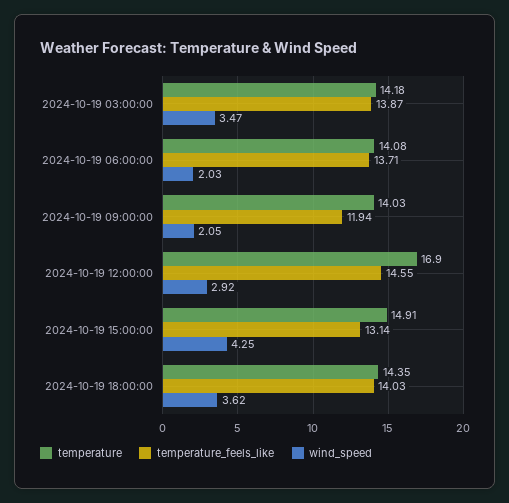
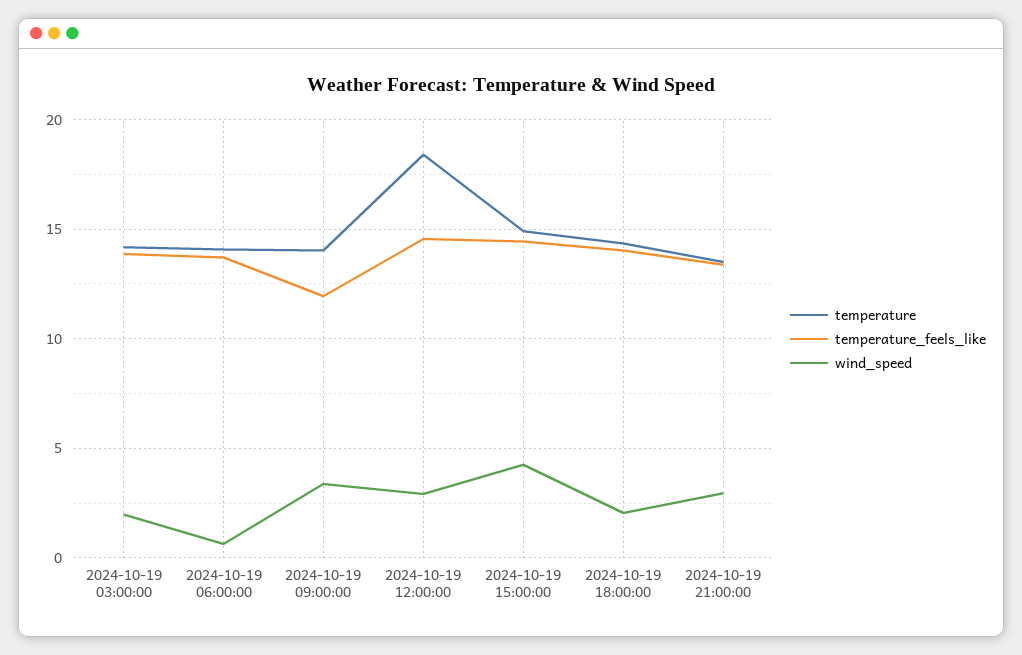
wind_speed, 2024-10-19 03:00:00: 3.47 -> 2
wind_speed, 2024-10-19 06:00:00: 2.03 -> 0.5
wind_speed, 2024-10-19 09:00:00: 2.05 -> 3.5
temperature, 2024-10-19 12:00:00: 16.9 -> 18.5
temperature_feels_like, 2024-10-19 15:00:00: 13.14 -> 14.5
wind_speed, 2024-10-19 18:00:00: 3.62 -> 2
temperature, 2024-10-19 21:00:00: none -> 13.5
temperature_feels_like, 2024-10-19 21:00:00: none -> 13.5
wind_speed, 2024-10-19 21:00:00: none -> 3

